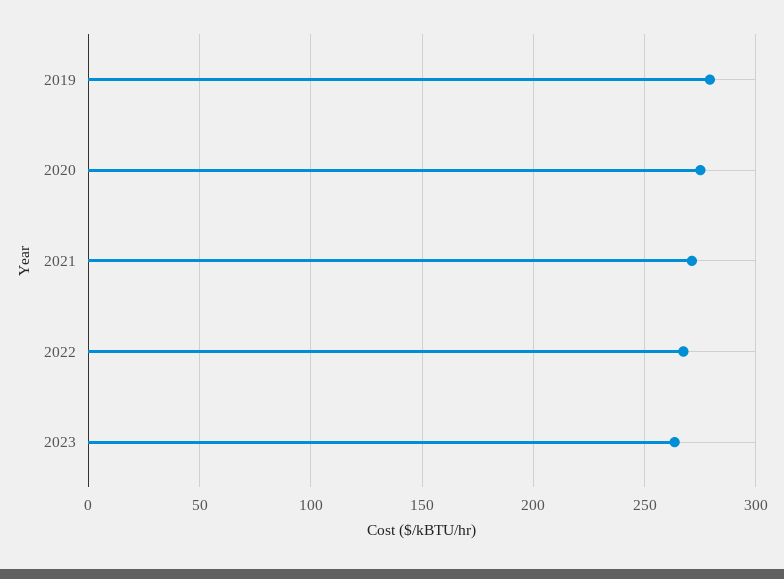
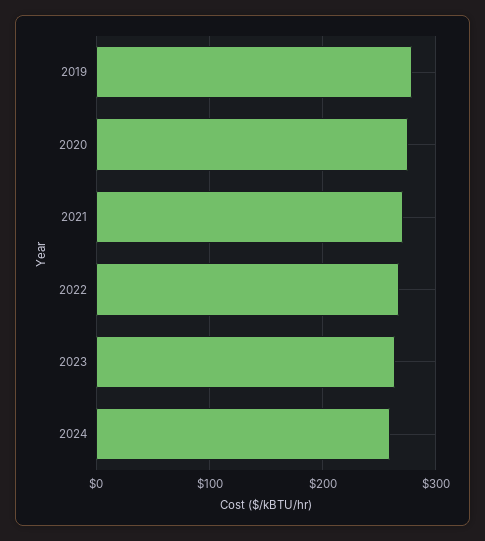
2024: none -> 260

